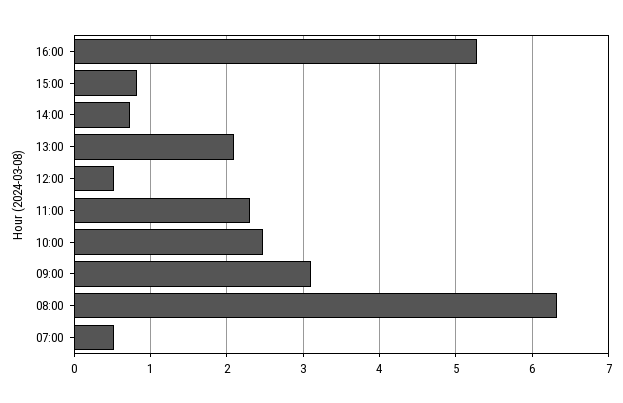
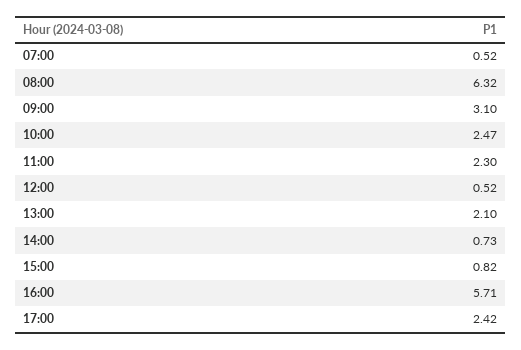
16:00: 5.3 -> 5.71
17:00: none -> 2.42

